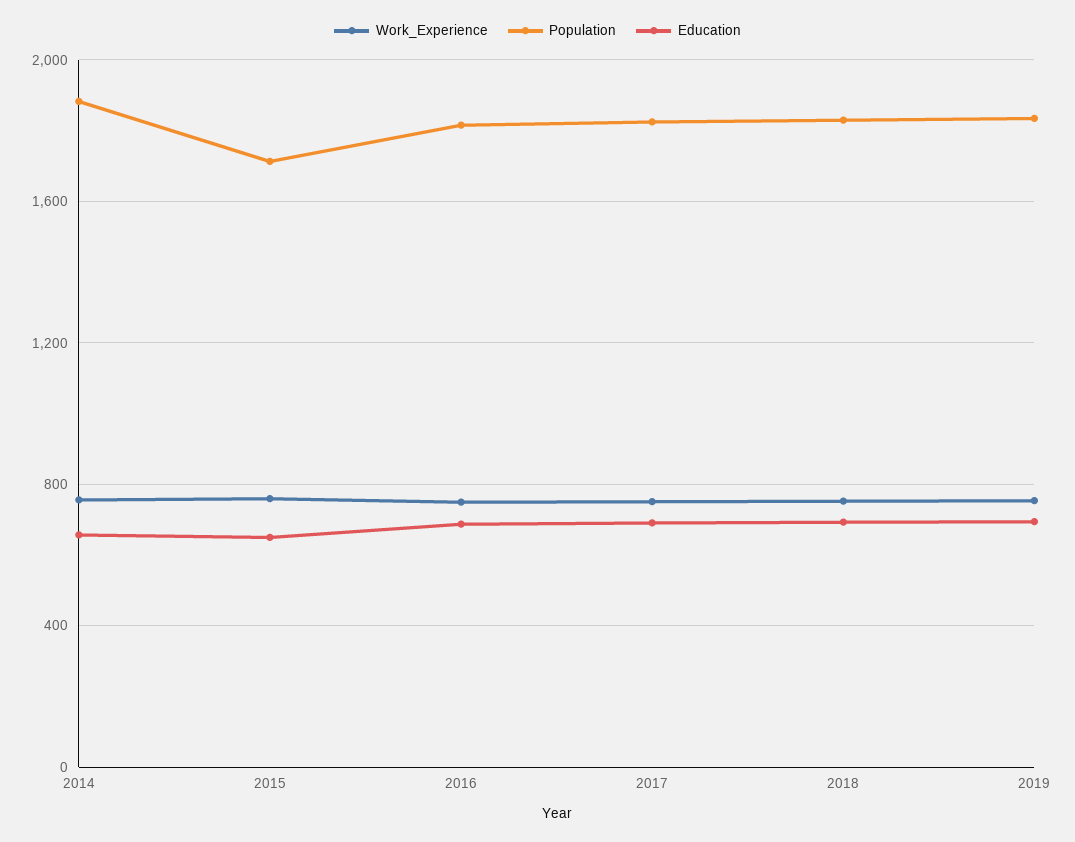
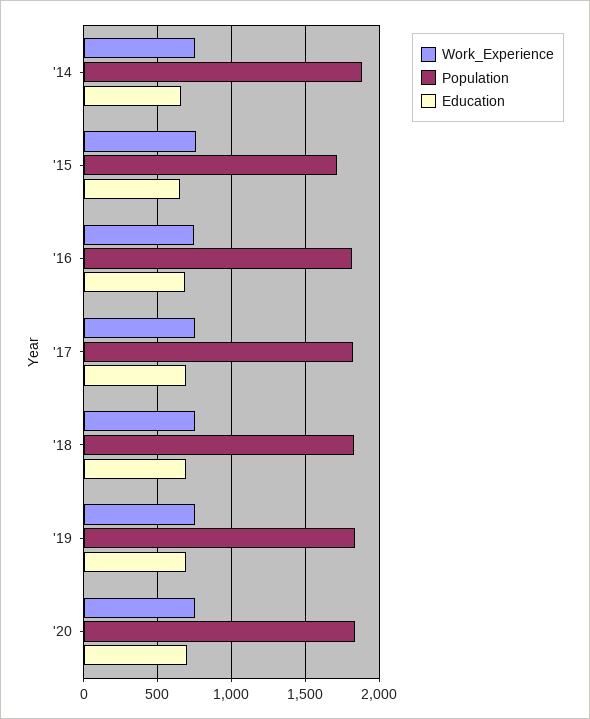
Work_Experience, '20: none -> 750
Population, '20: none -> 1850
Education, '20: none -> 700

